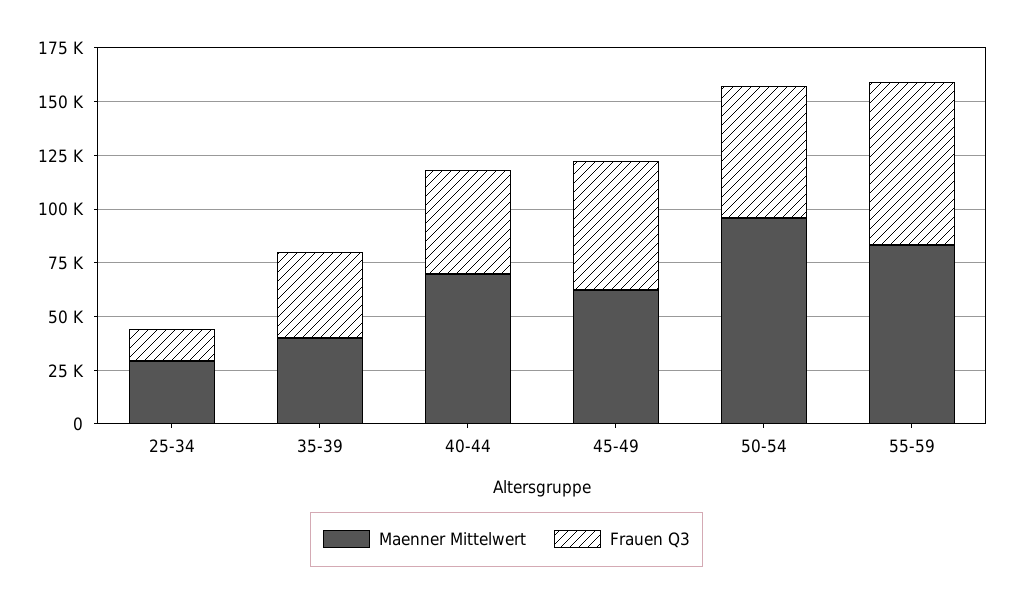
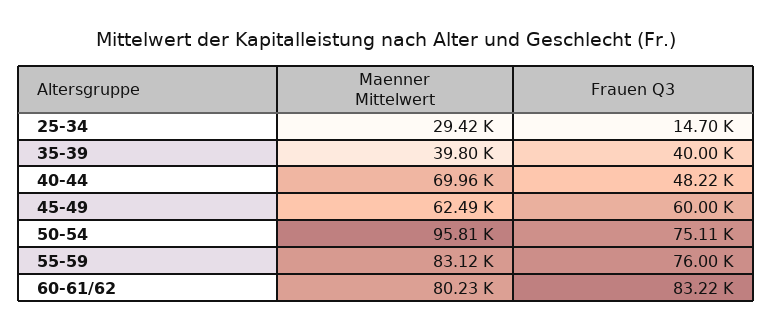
Frauen Q3, 50-54: 60000 -> 75110
Maenner Mittelwert, 60-61/62: none -> 80230
Frauen Q3, 60-61/62: none -> 83220

